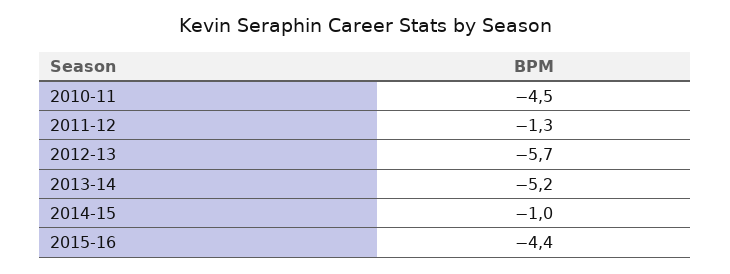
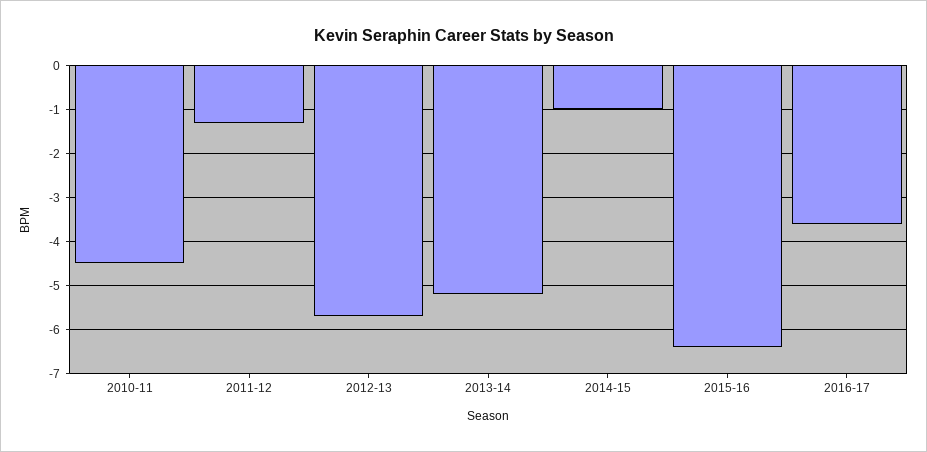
2015-16: -4.4 -> -6.5
2016-17: none -> -3.5

